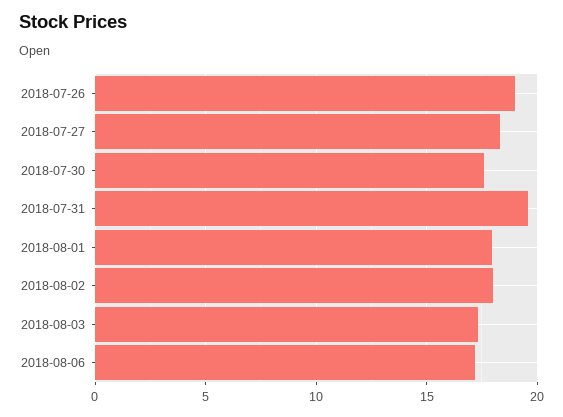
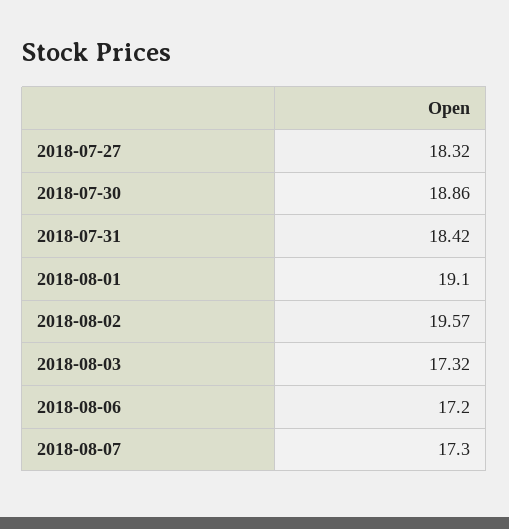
2018-07-26: 19 -> none
2018-07-30: 17.5 -> 18.86
2018-07-31: 19.5 -> 18.42
2018-08-01: 18 -> 19.1
2018-08-02: 18 -> 19.57
2018-08-07: none -> 17.3

